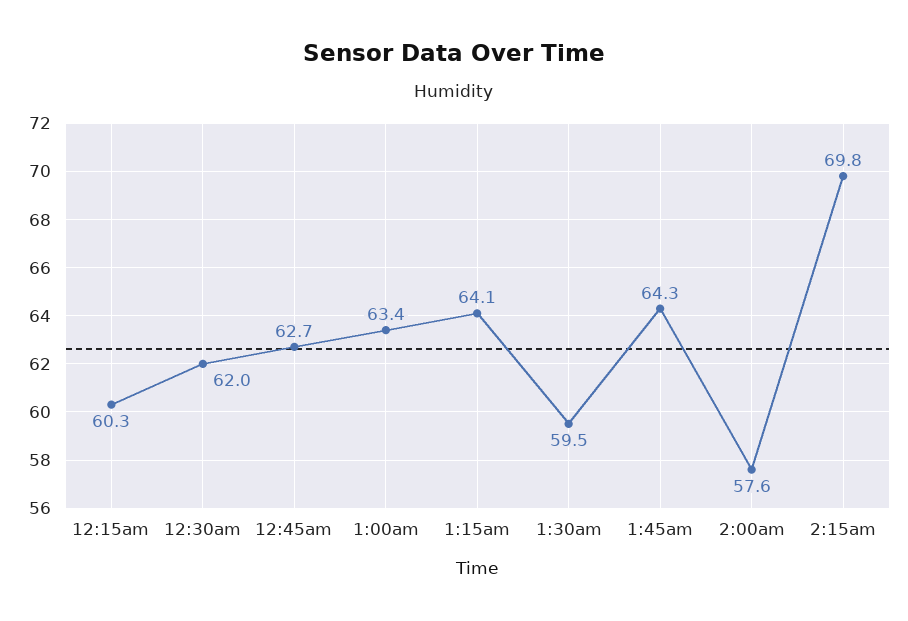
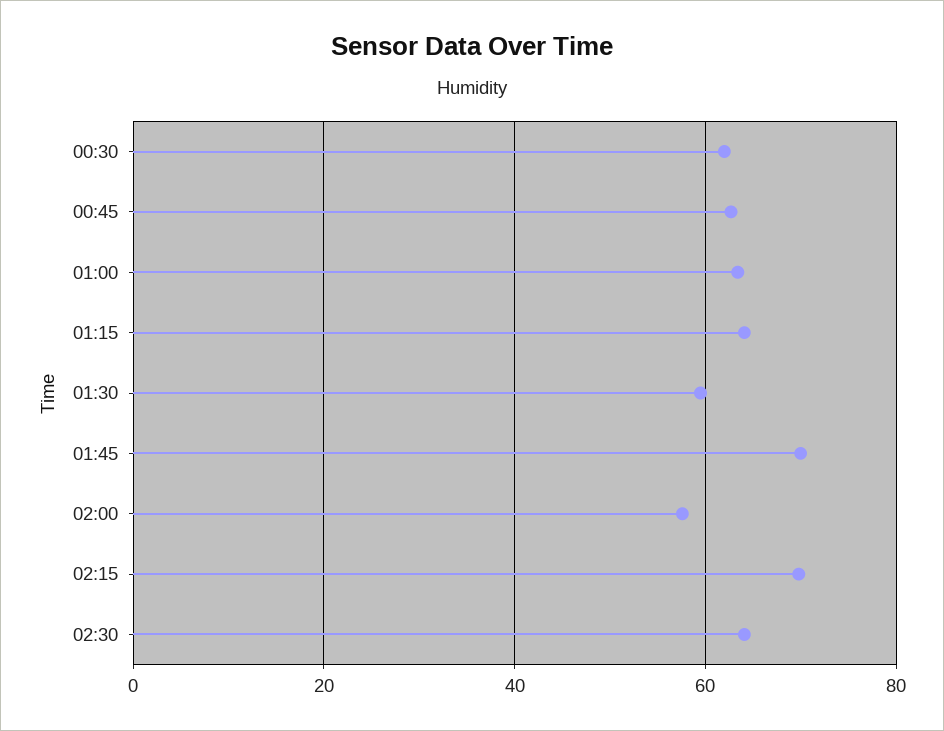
12:15am: 60.3 -> none
1:45am: 64.3 -> 70
02:30: none -> 64

